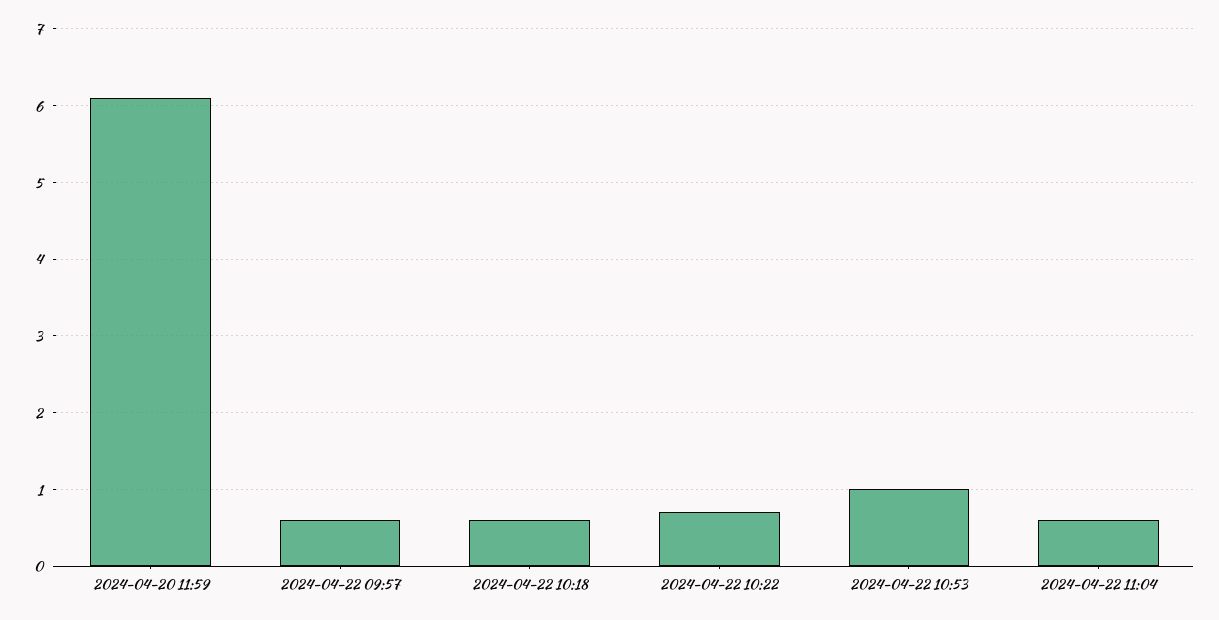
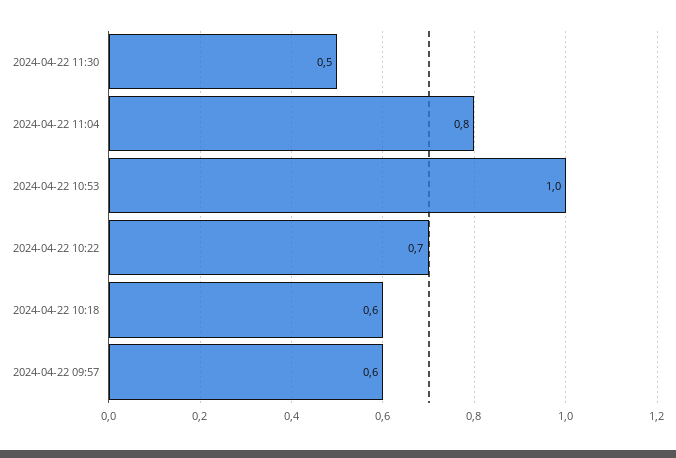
2024-04-20 11:59: 6.1 -> none
2024-04-22 11:04: 0.6 -> 0.8
2024-04-22 11:30: none -> 0.5

